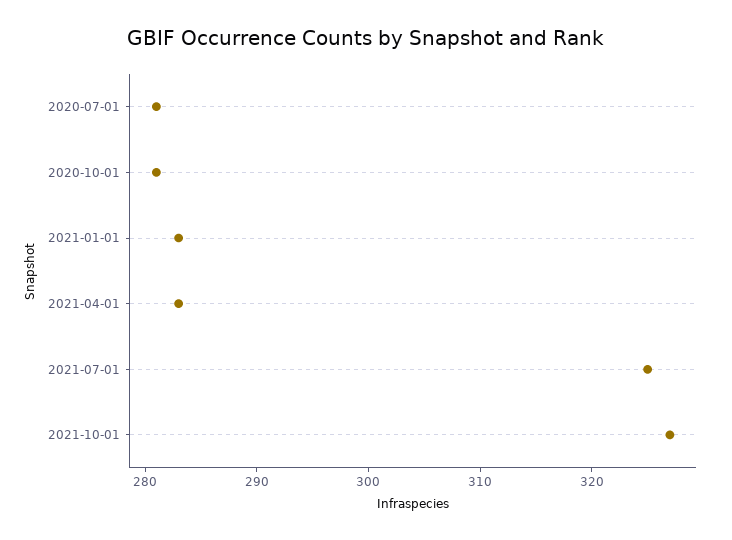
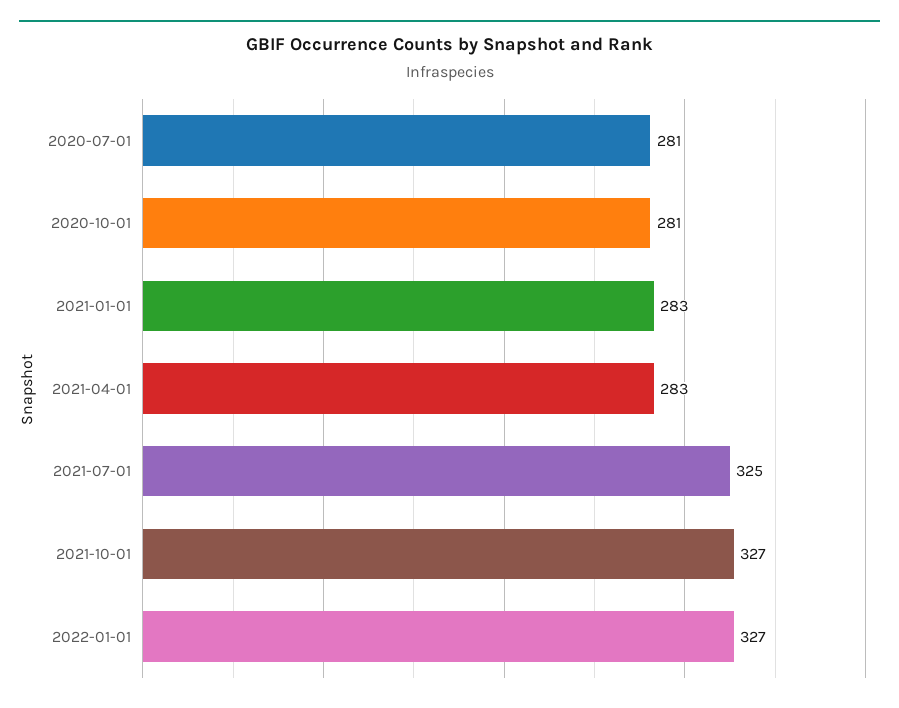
2022-01-01: none -> 327

